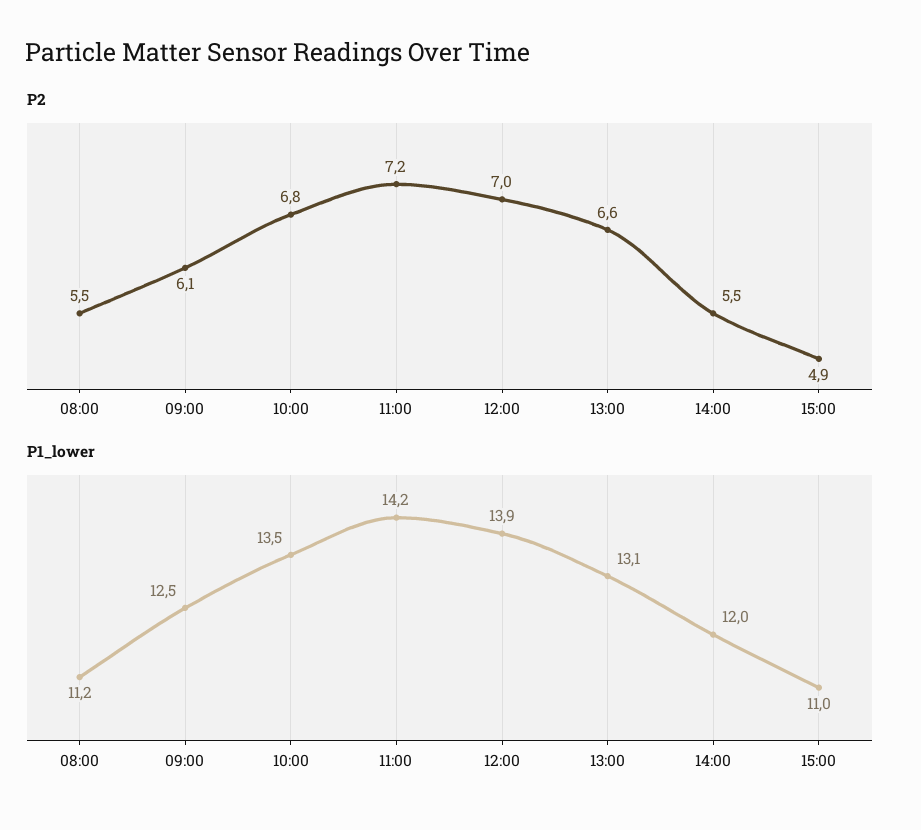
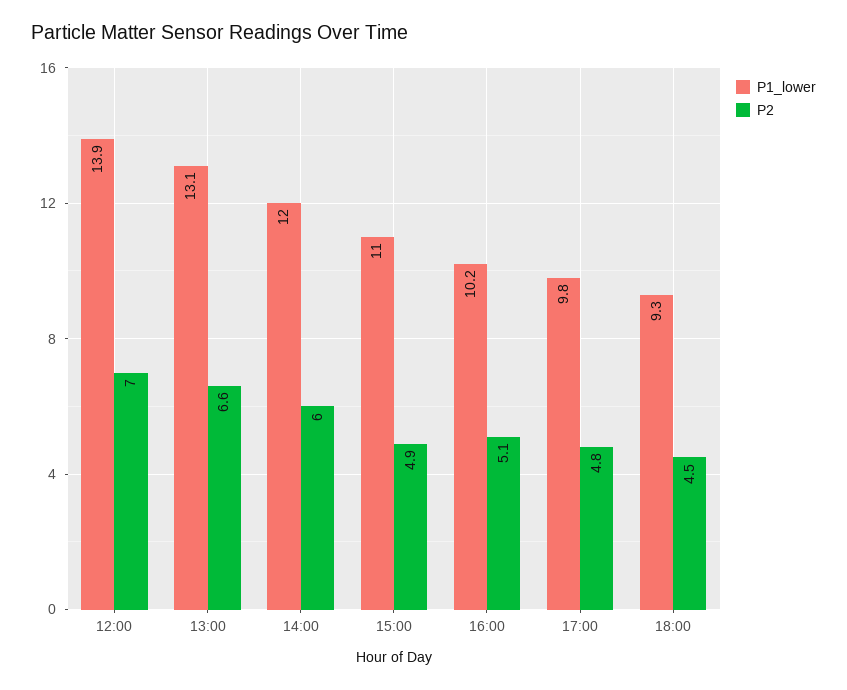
P2, 08:00: 5.5 -> none
P2, 09:00: 6.1 -> none
P2, 10:00: 6.8 -> none
P2, 11:00: 7.2 -> none
P2, 14:00: 5.5 -> 6
P1_lower, 08:00: 11.2 -> none
P1_lower, 09:00: 12.5 -> none
P1_lower, 10:00: 13.5 -> none
P1_lower, 11:00: 14.2 -> none
P1_lower, 16:00: none -> 10.2
P2, 16:00: none -> 5.1
P1_lower, 17:00: none -> 9.8
P2, 17:00: none -> 4.8
P1_lower, 18:00: none -> 9.3
P2, 18:00: none -> 4.5

